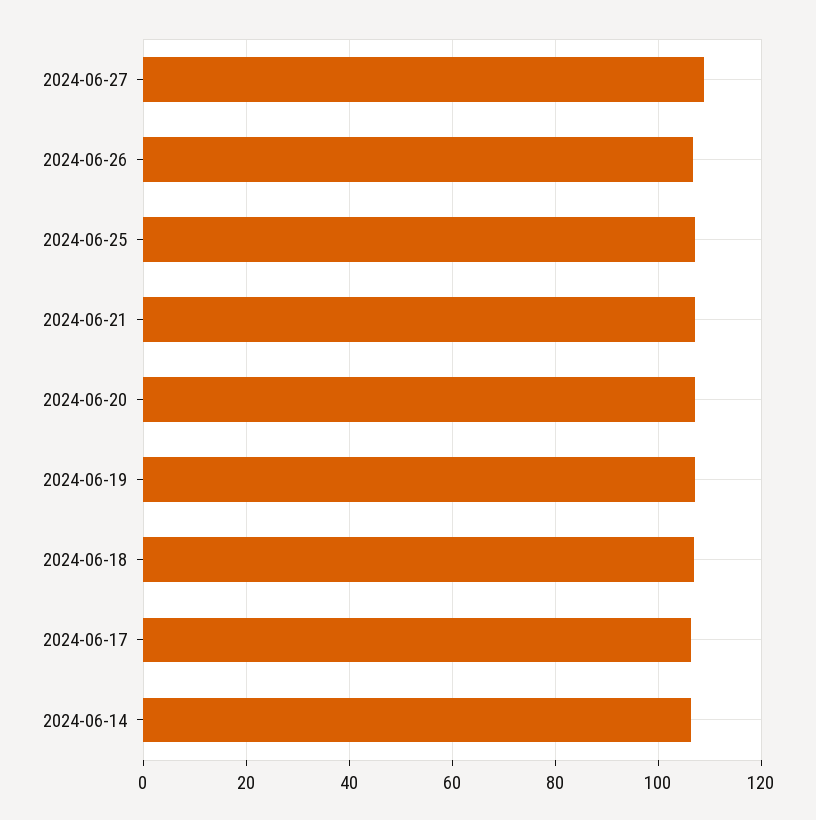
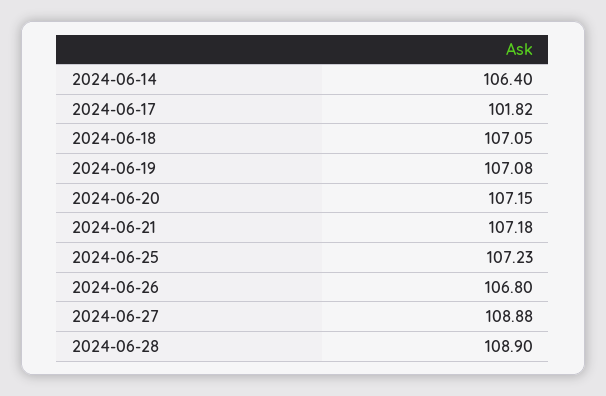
2024-06-17: 106 -> 101.82
2024-06-28: none -> 108.9

